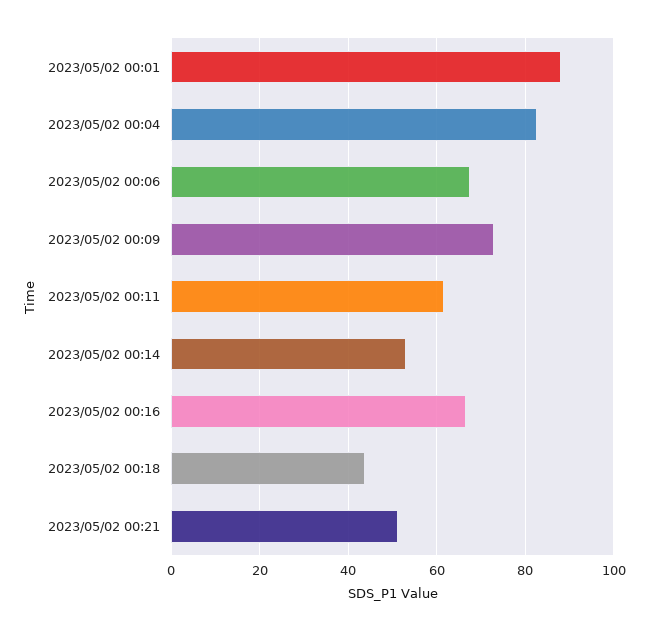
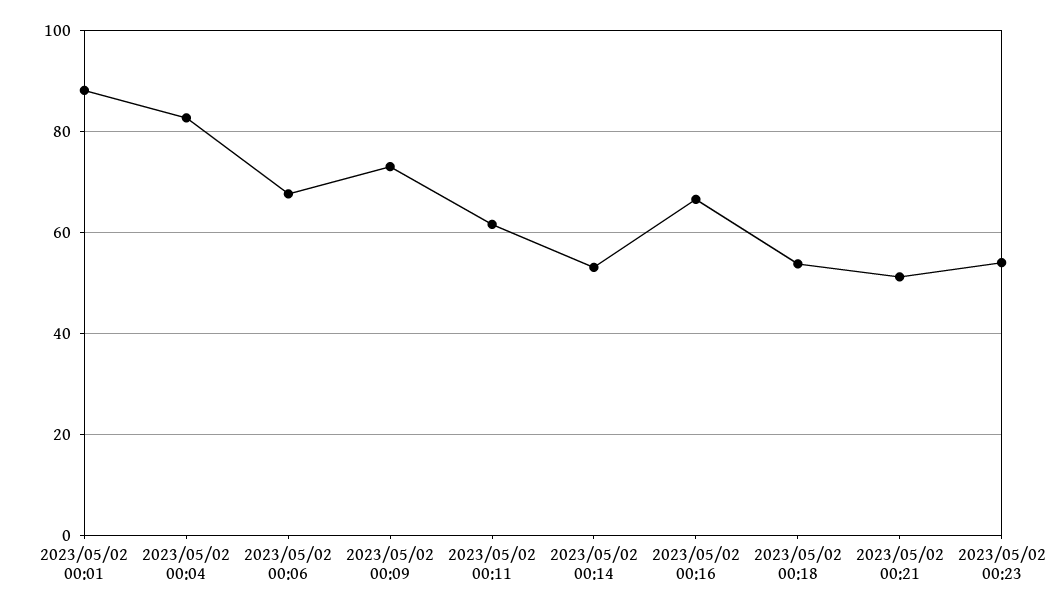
2023/05/02 00:18: 44 -> 54
2023/05/02 00:23: none -> 54

